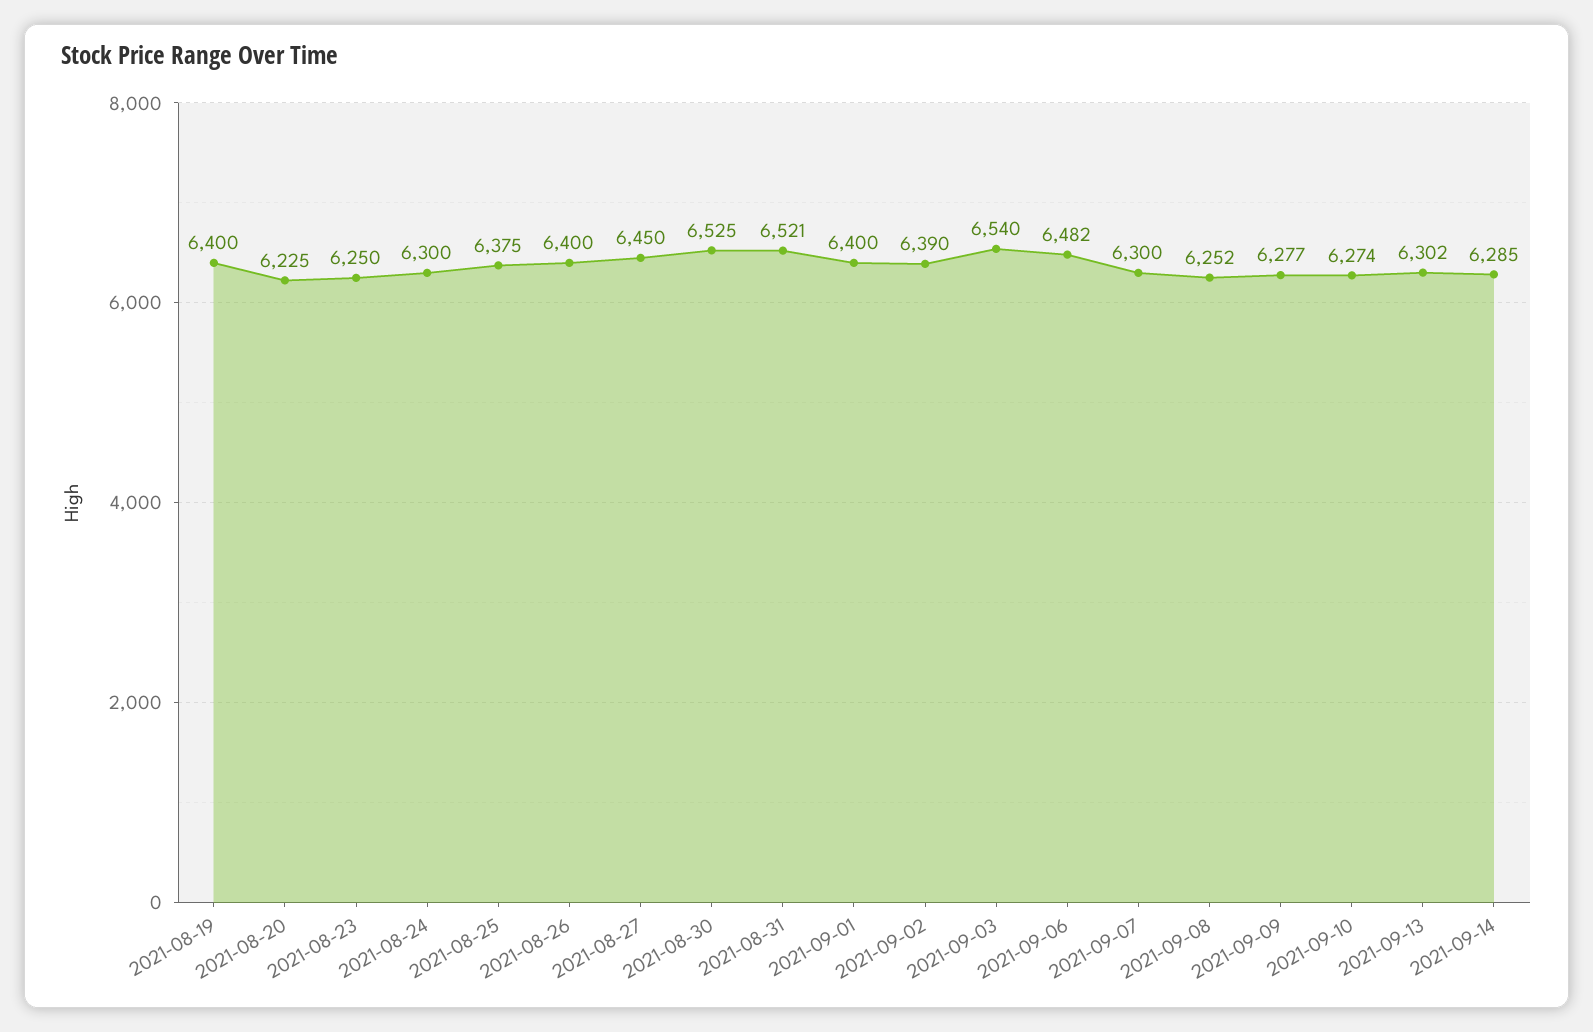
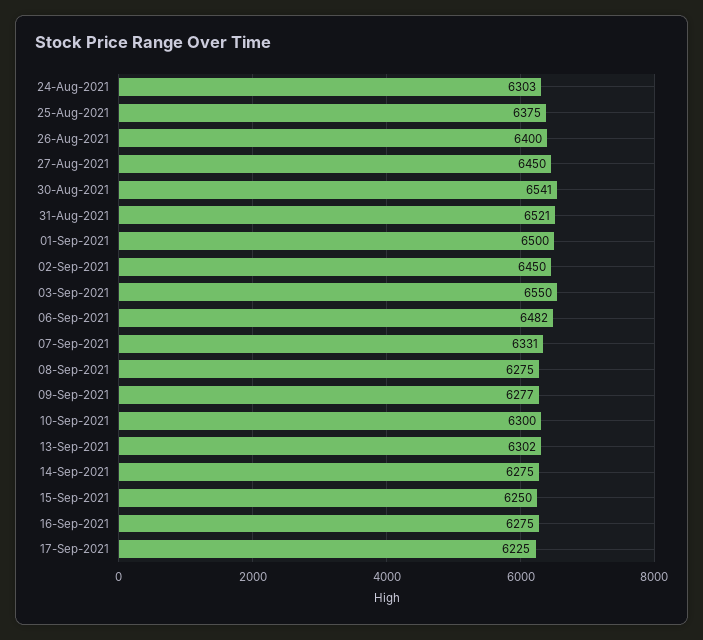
2021-08-19: 6400 -> none
2021-08-20: 6225 -> none
2021-08-23: 6250 -> none
2021-08-24: 6300 -> 6303
2021-08-30: 6525 -> 6541
2021-09-01: 6400 -> 6500
2021-09-02: 6390 -> 6450
2021-09-03: 6540 -> 6550
2021-09-07: 6300 -> 6331
2021-09-08: 6252 -> 6275
2021-09-10: 6274 -> 6300
2021-09-14: 6285 -> 6275
15-Sep-2021: none -> 6250
16-Sep-2021: none -> 6275
17-Sep-2021: none -> 6225

